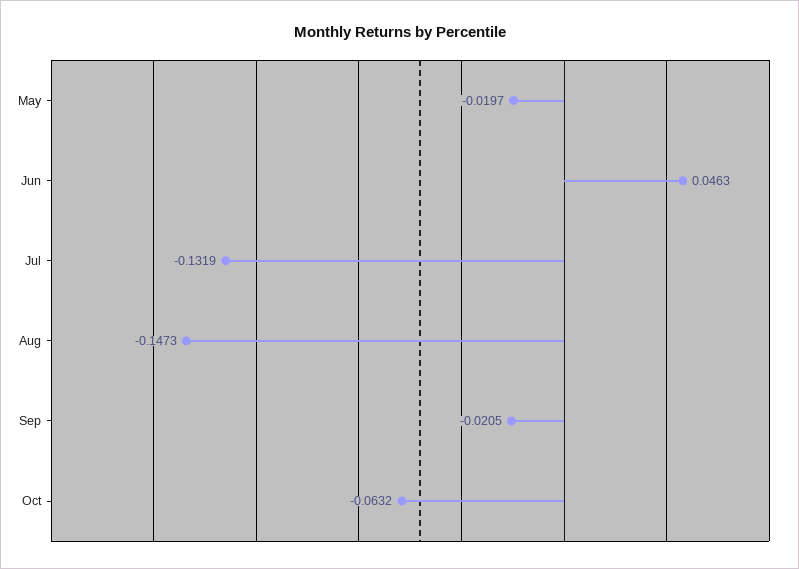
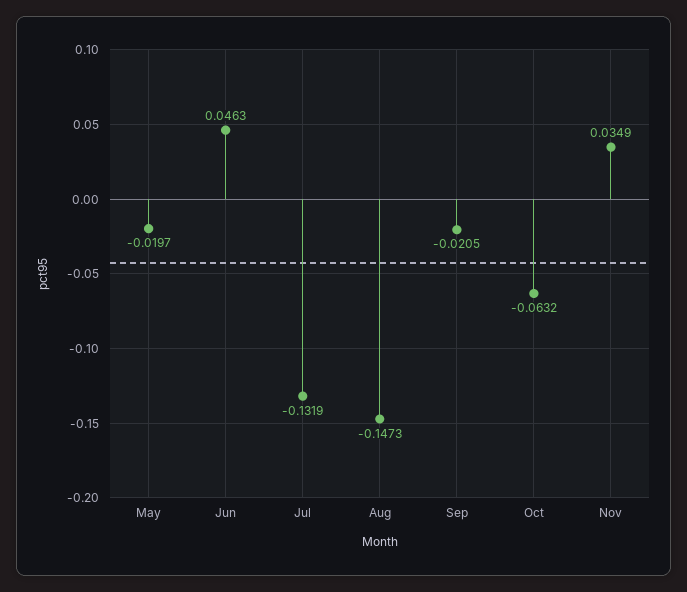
Nov: none -> 0.0349

